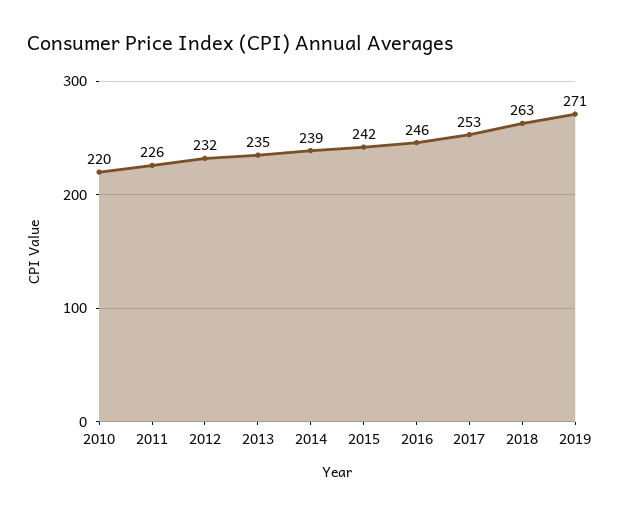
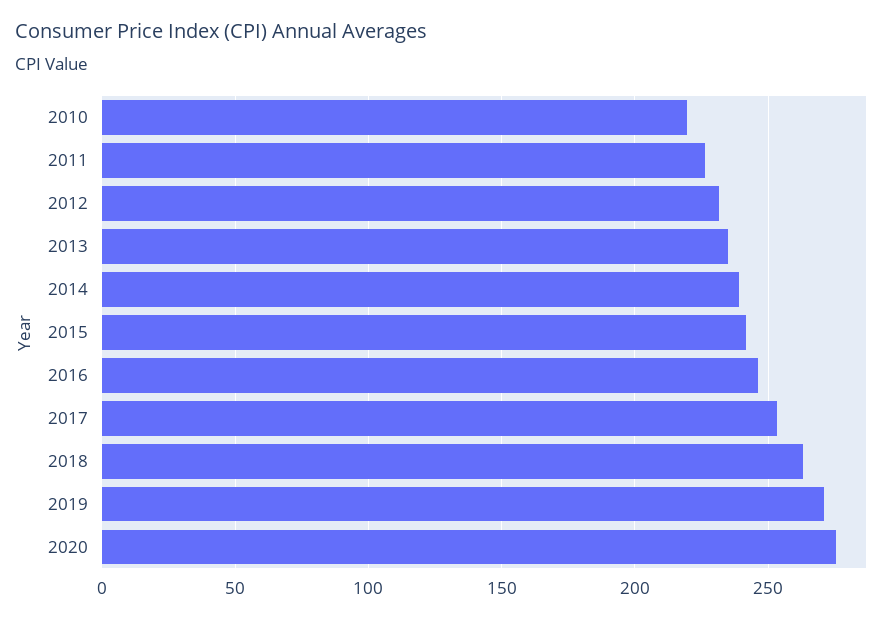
2020: none -> 275

